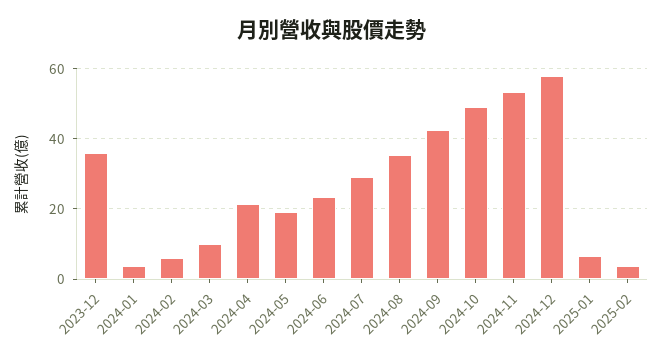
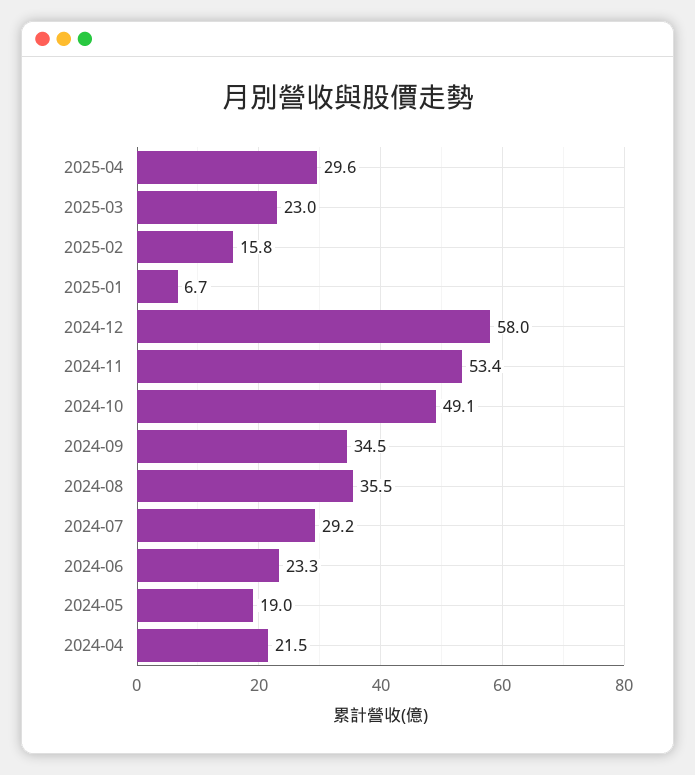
2023-12: 36 -> none
2024-01: 4 -> none
2024-02: 6 -> none
2024-03: 10 -> none
2024-09: 42 -> 34.5
2025-02: 4 -> 15.8
2025-04: none -> 29.6
2025-03: none -> 23

